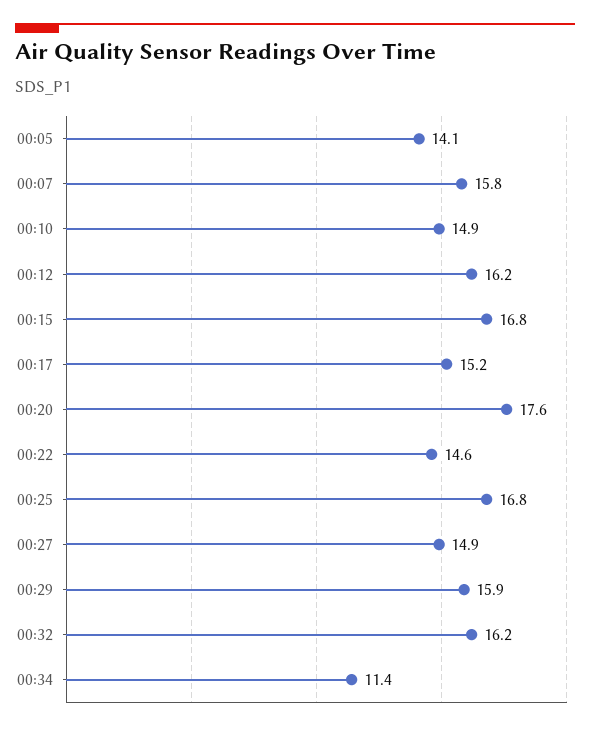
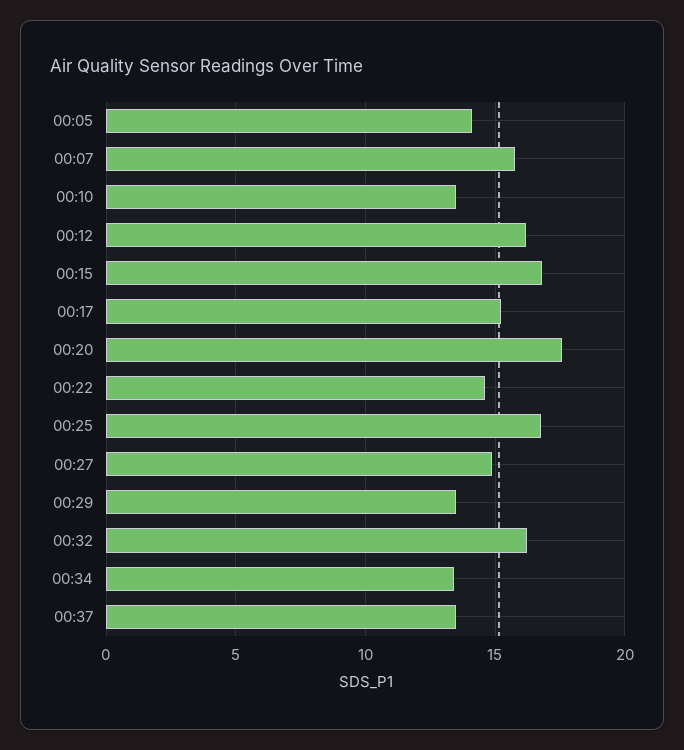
00:10: 14.9 -> 13.5
00:29: 15.9 -> 13.5
00:34: 11.4 -> 13.5
00:37: none -> 13.5

